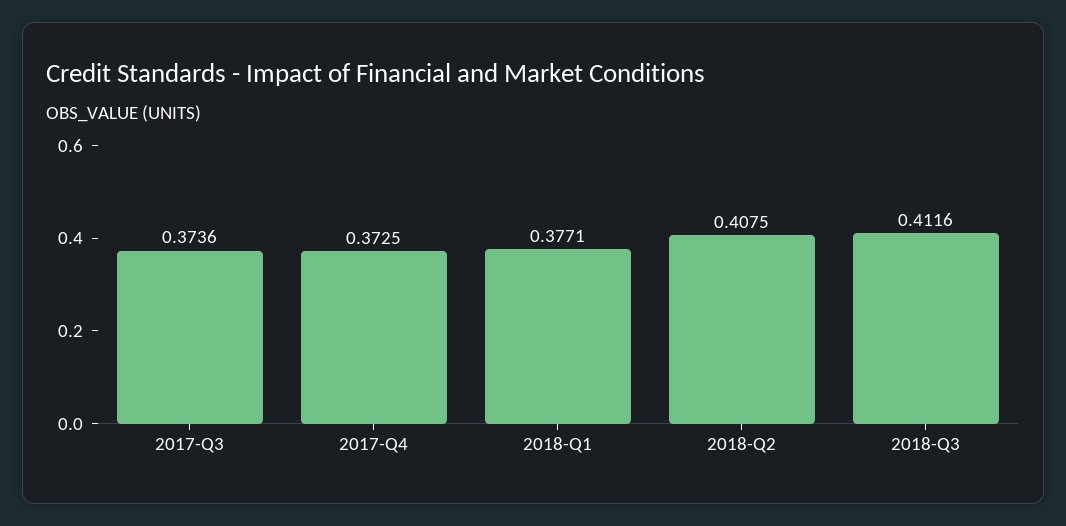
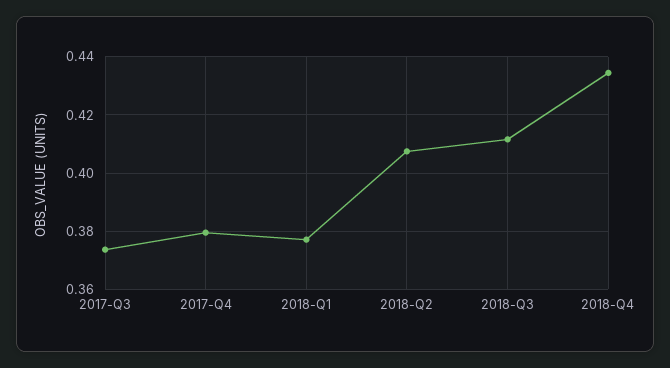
2017-Q4: 0.3725 -> 0.38
2018-Q4: none -> 0.435

